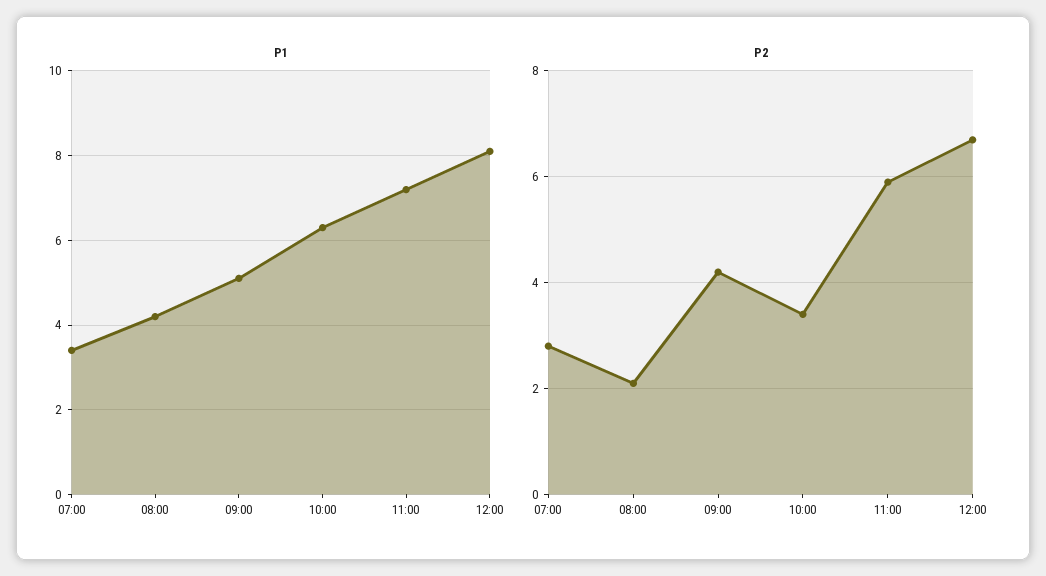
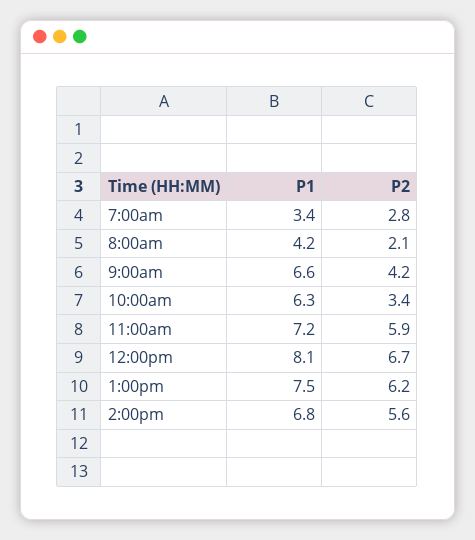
P1, 09:00: 5 -> 6.6
P1, 1:00pm: none -> 7.5
P2, 1:00pm: none -> 6.2
P1, 2:00pm: none -> 6.8
P2, 2:00pm: none -> 5.6

